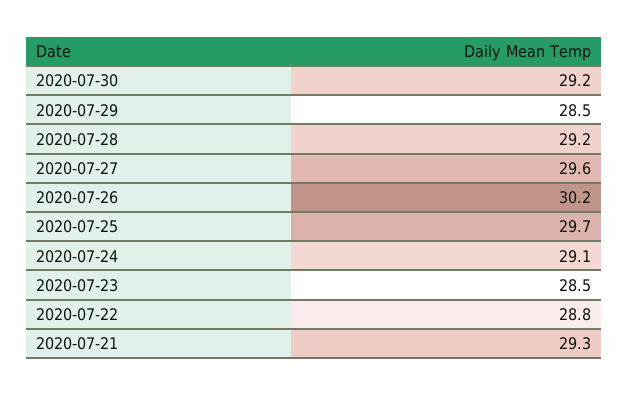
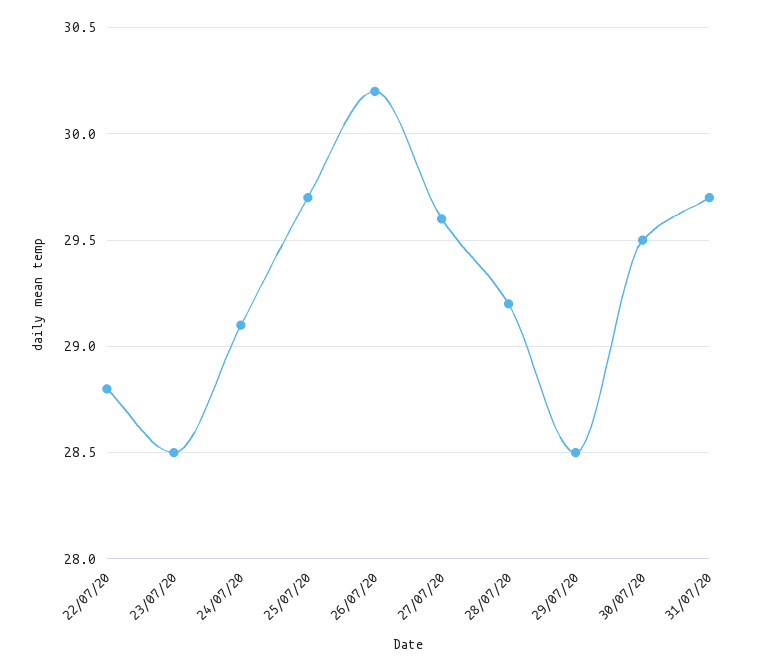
2020-07-30: 29.2 -> 29.5
2020-07-21: 29.3 -> none
31/07/20: none -> 29.7

